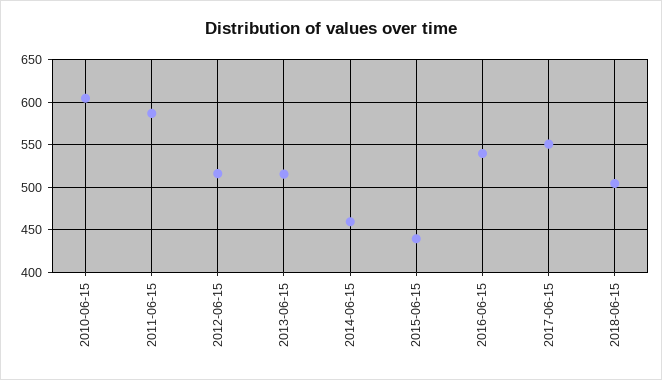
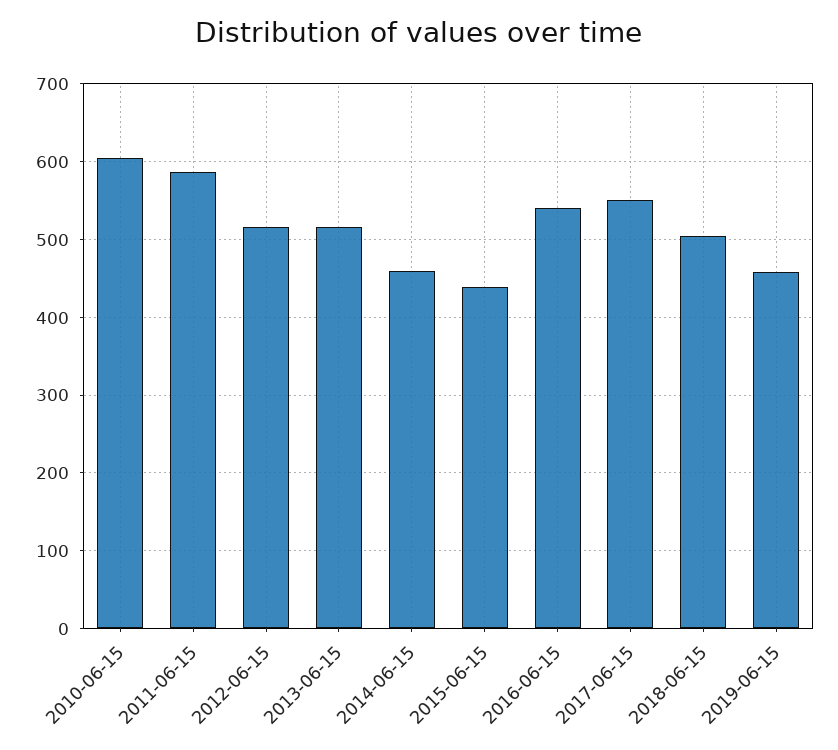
2019-06-15: none -> 460

